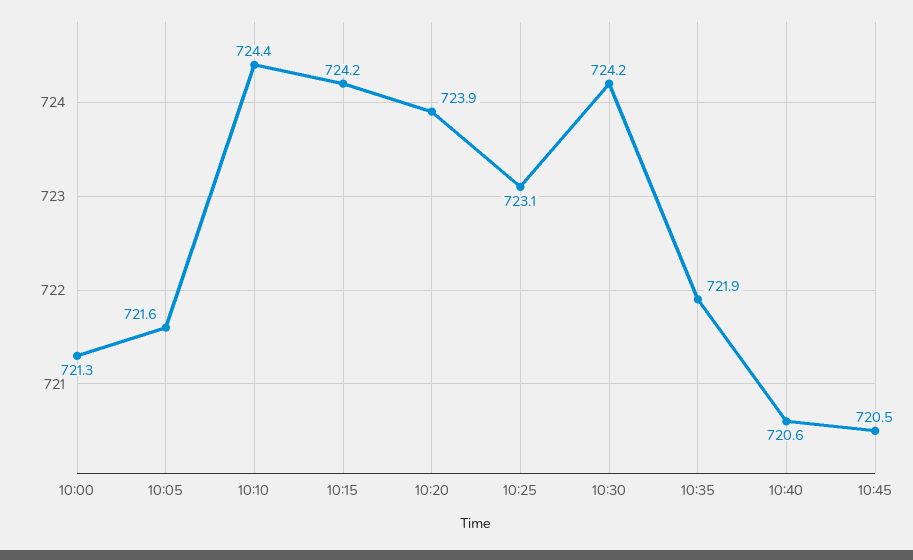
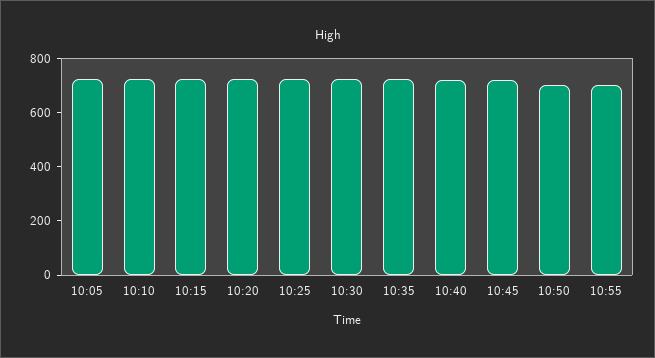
10:00: 721.3 -> none
10:50: none -> 700
10:55: none -> 700

